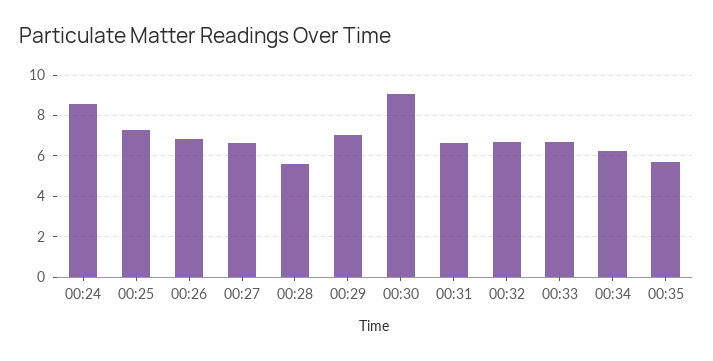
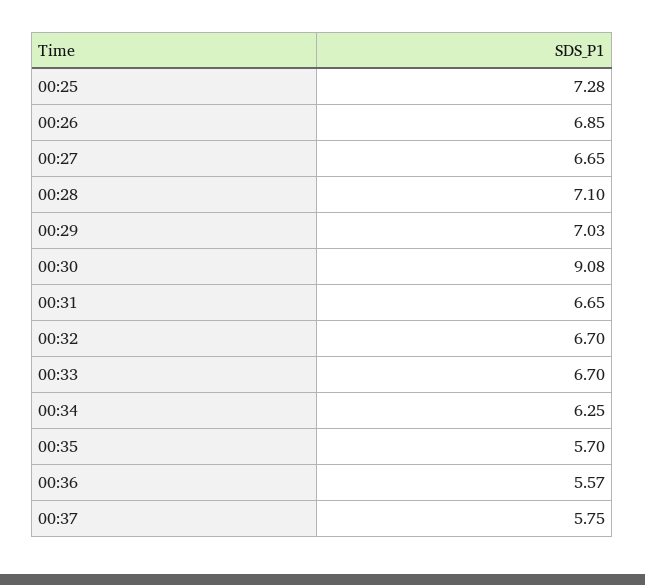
00:24: 8.5 -> none
00:28: 5.5 -> 7.1
00:36: none -> 5.57
00:37: none -> 5.75

